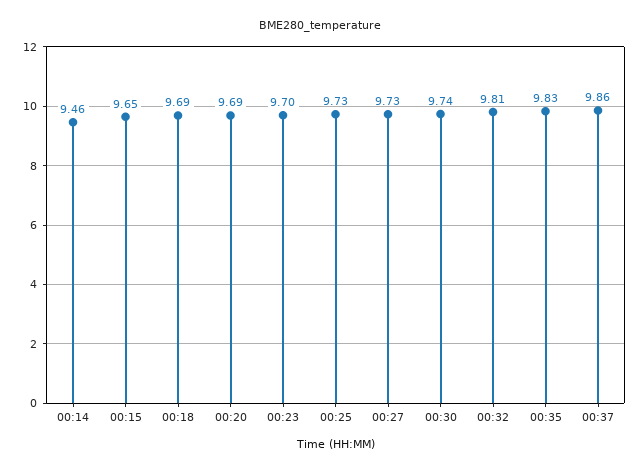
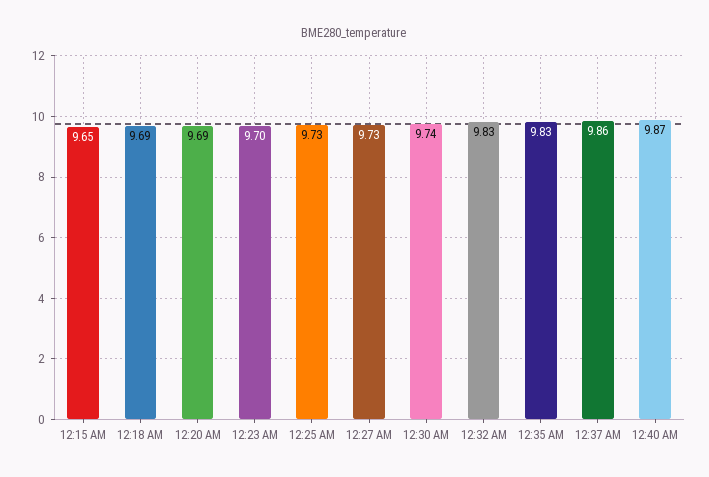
00:14: 9.46 -> none
00:32: 9.81 -> 9.83
12:40 AM: none -> 9.87

